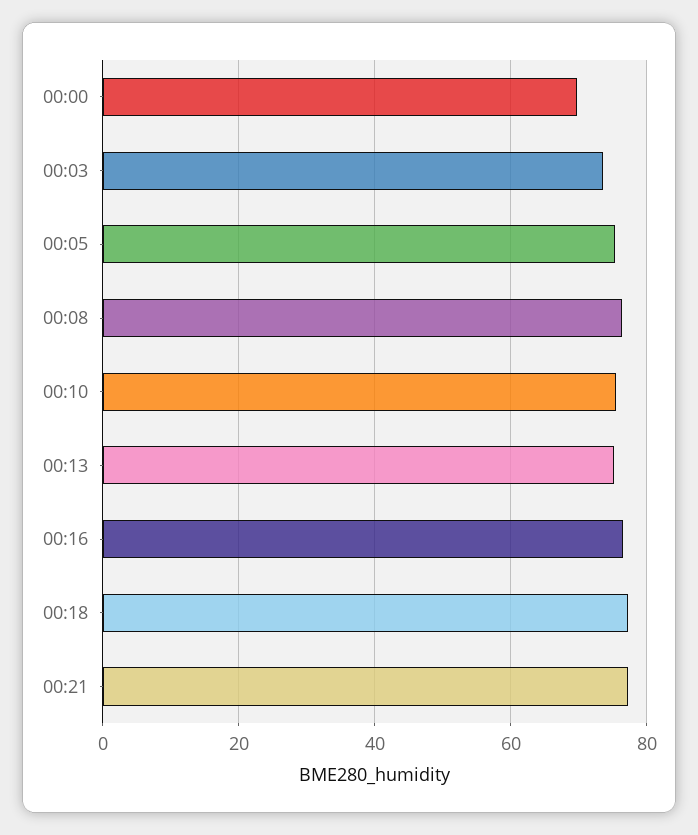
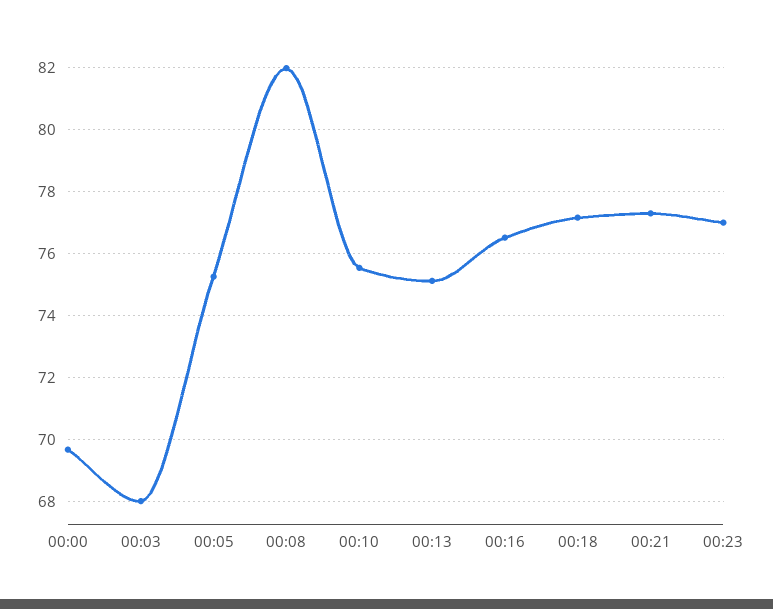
00:03: 74 -> 68
00:08: 76 -> 82
00:23: none -> 77

